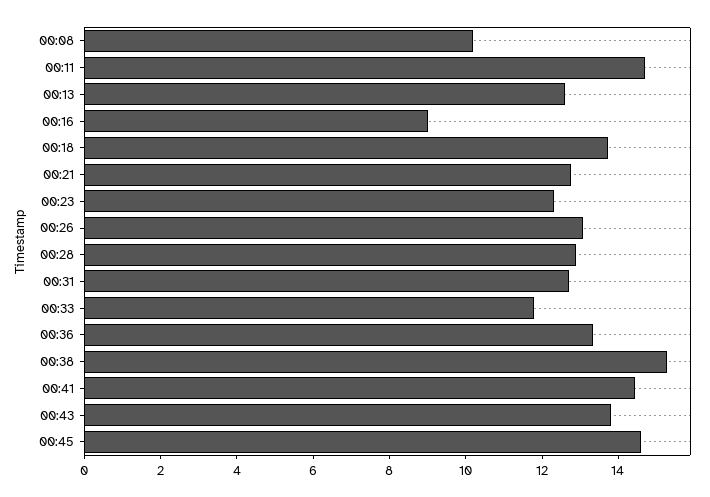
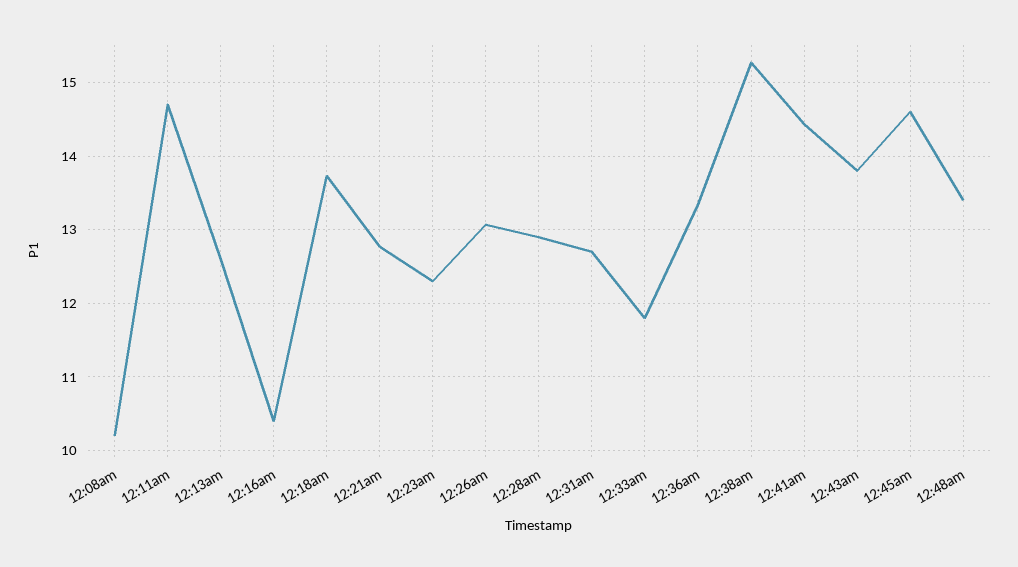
00:16: 9 -> 10.4
12:48am: none -> 13.4

